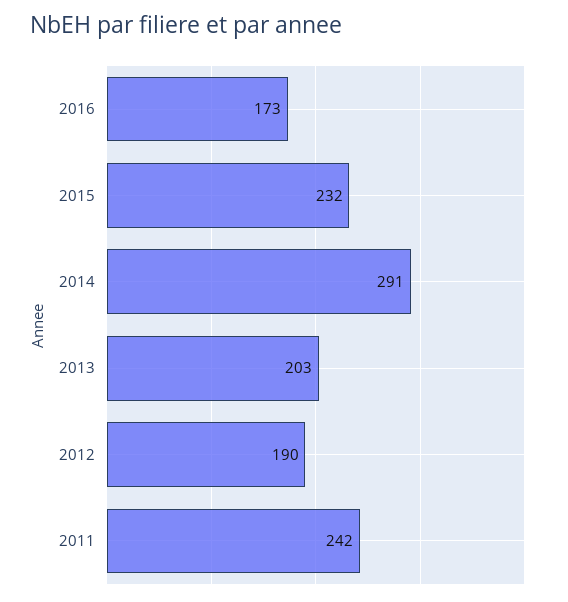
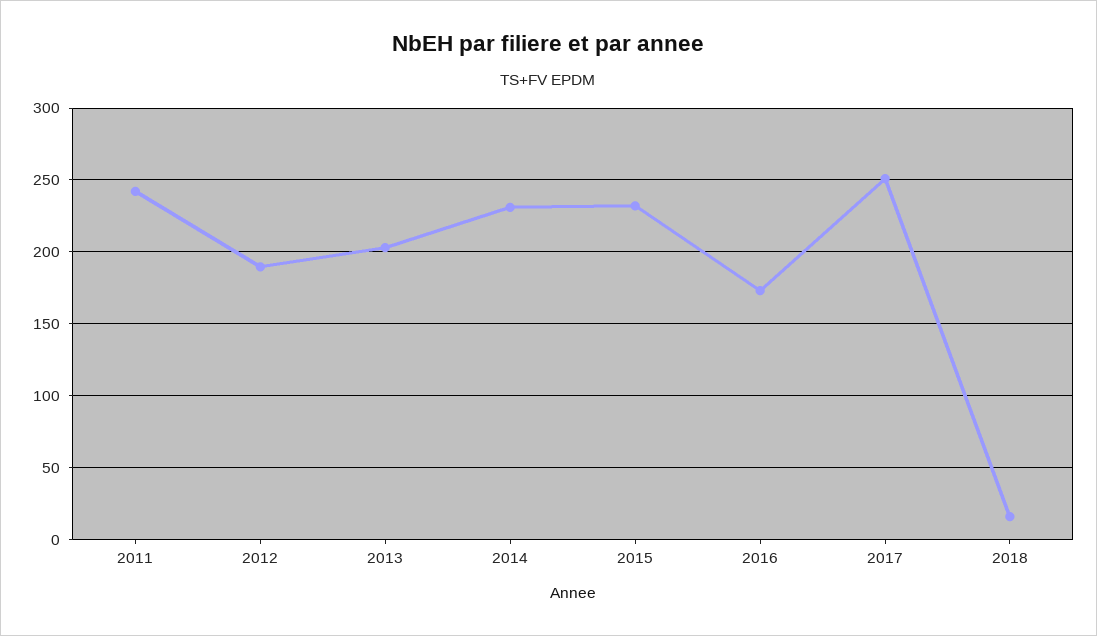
2014: 291 -> 230
2017: none -> 250
2018: none -> 15

